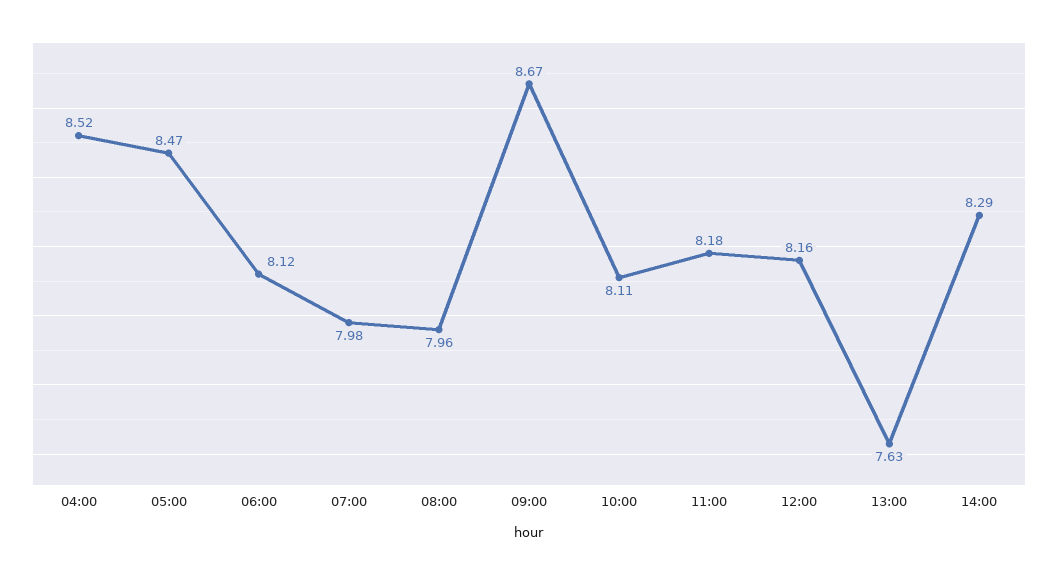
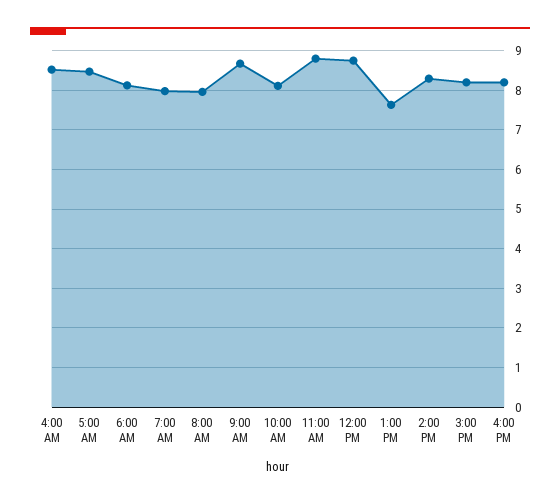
11:00: 8.18 -> 8.8
12:00: 8.16 -> 8.8
3:00 PM: none -> 8.2
4:00 PM: none -> 8.2

